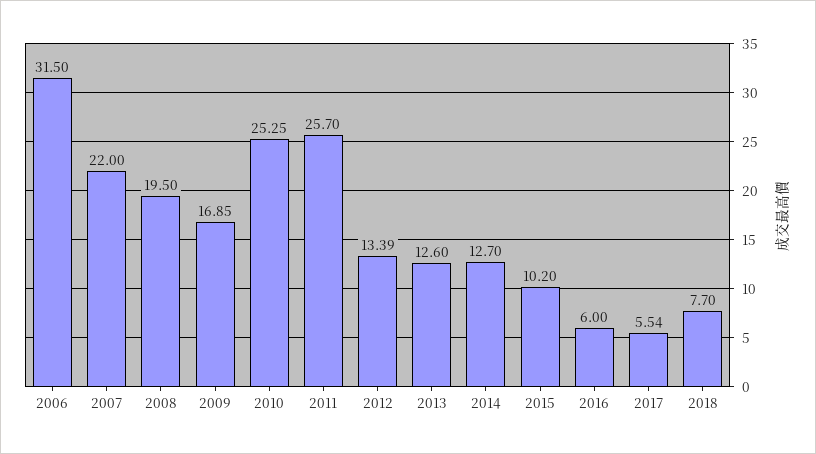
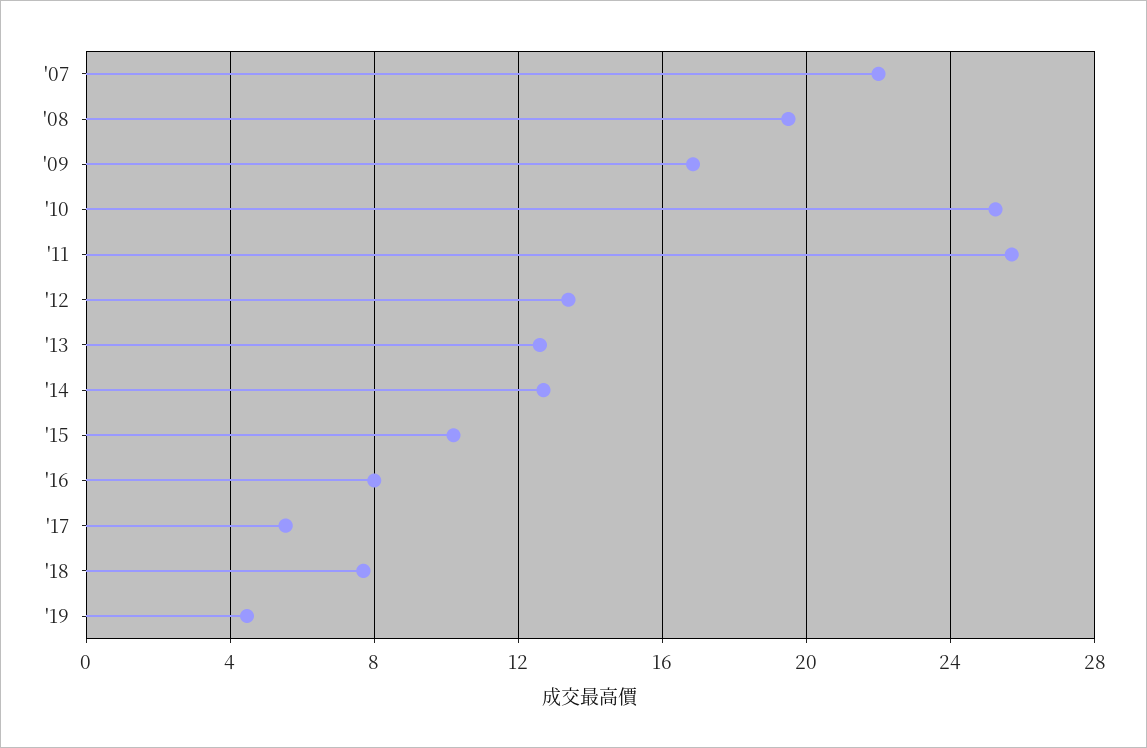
2006: 31.5 -> none
2016: 6 -> 8
'19: none -> 4.5

